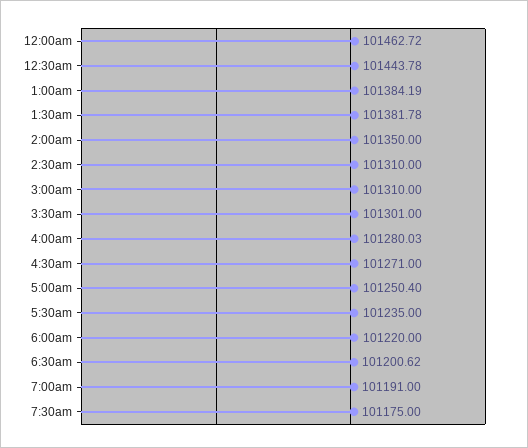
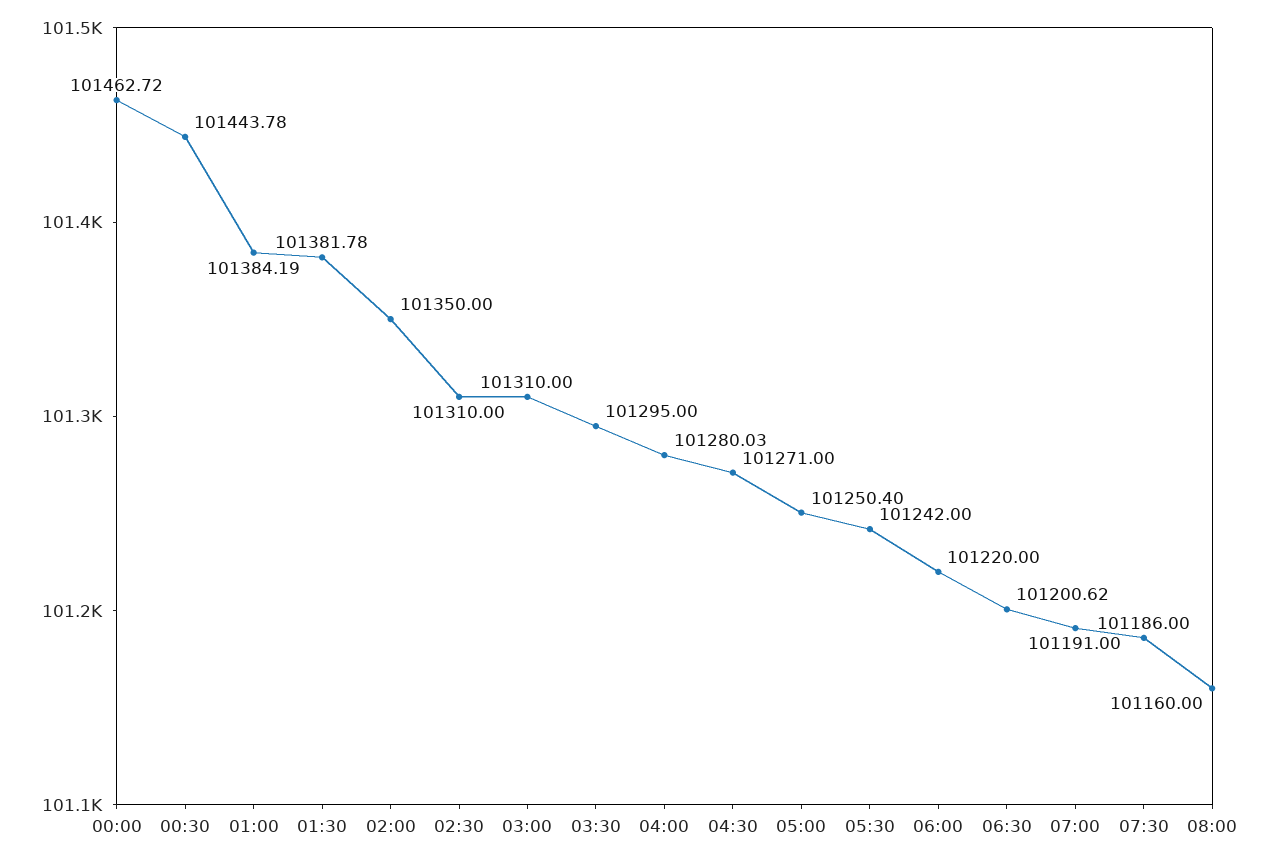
3:30am: 101301 -> 101295
5:30am: 101235 -> 101242
7:30am: 101175 -> 101186
08:00: none -> 101160

